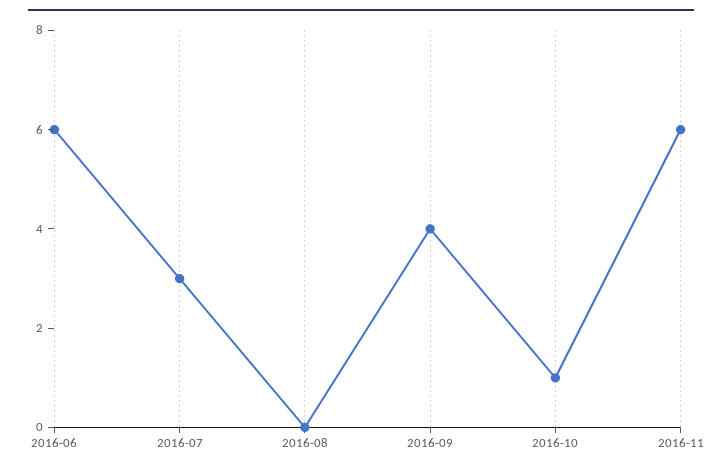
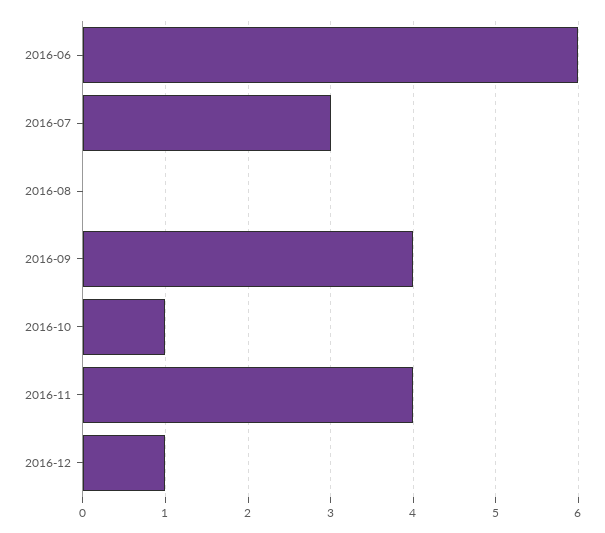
2016-11: 6 -> 4
2016-12: none -> 1

